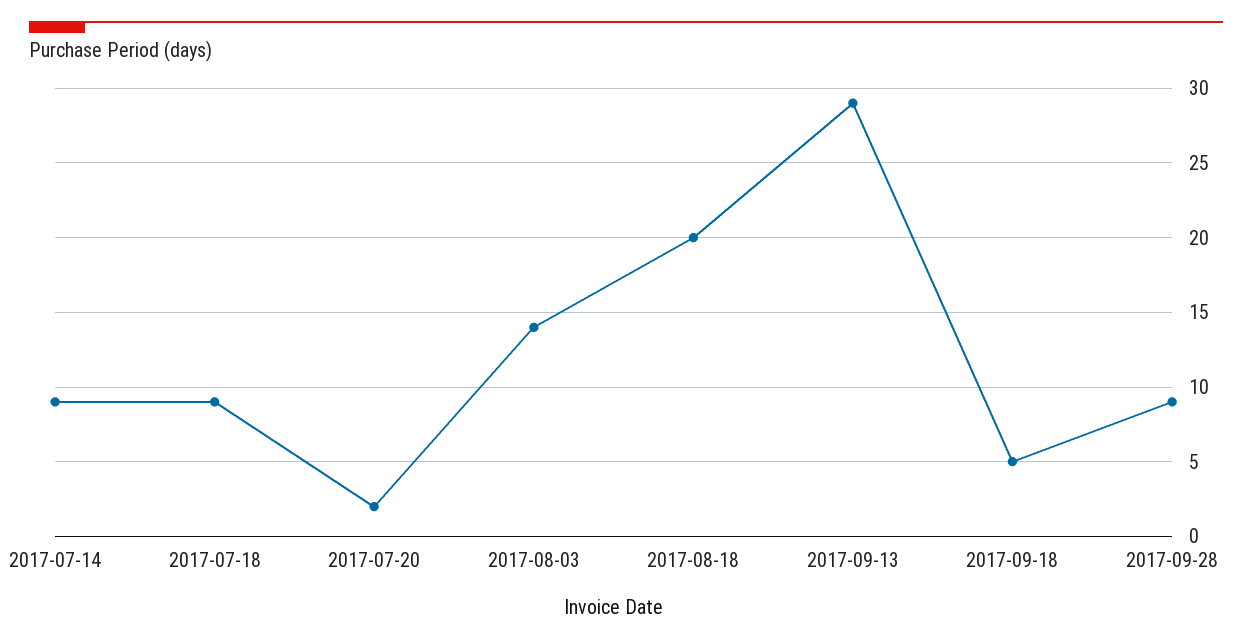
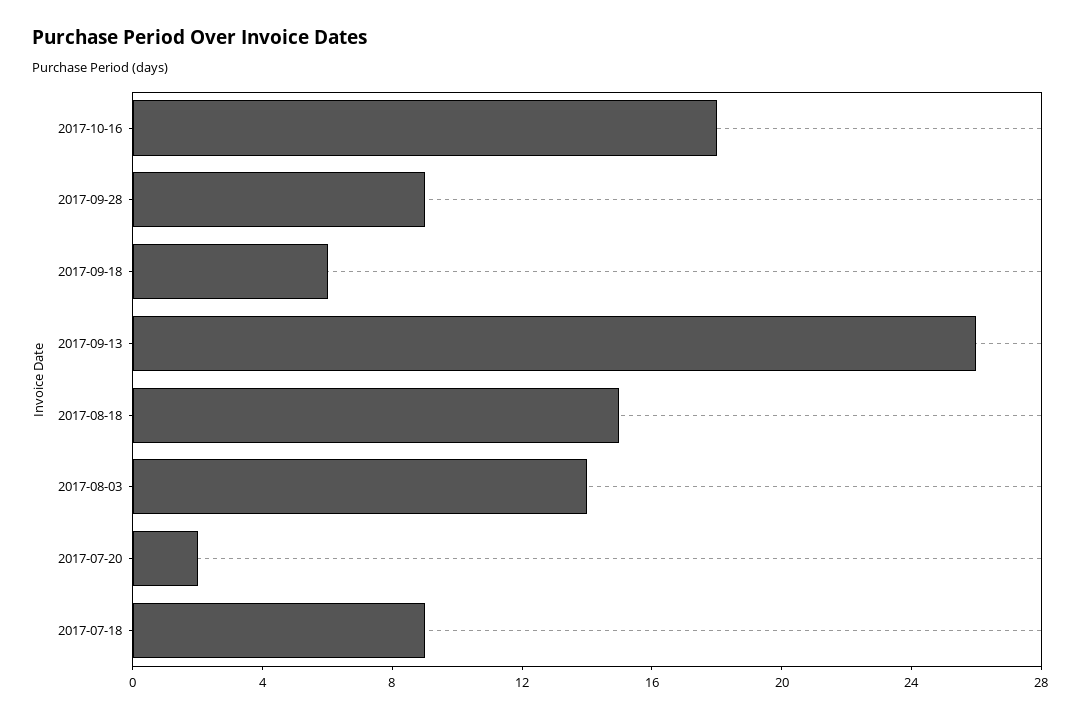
2017-07-14: 9 -> none
2017-08-18: 20 -> 15
2017-09-13: 29 -> 26
2017-09-18: 5 -> 6
2017-10-16: none -> 18

